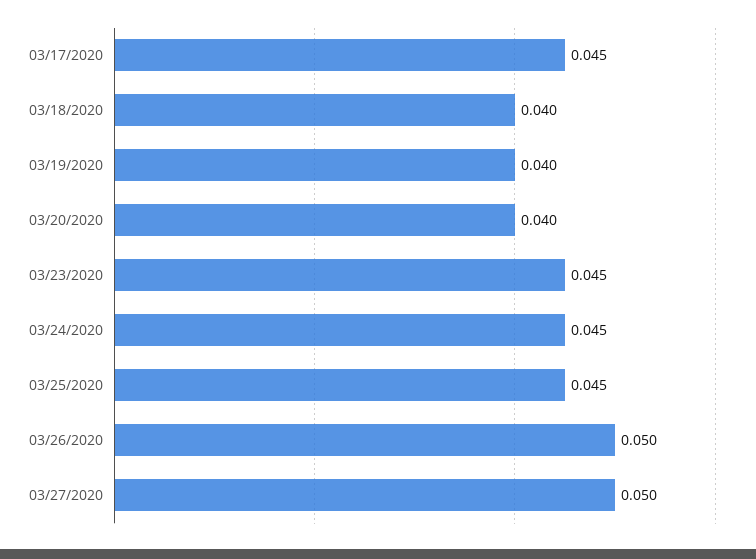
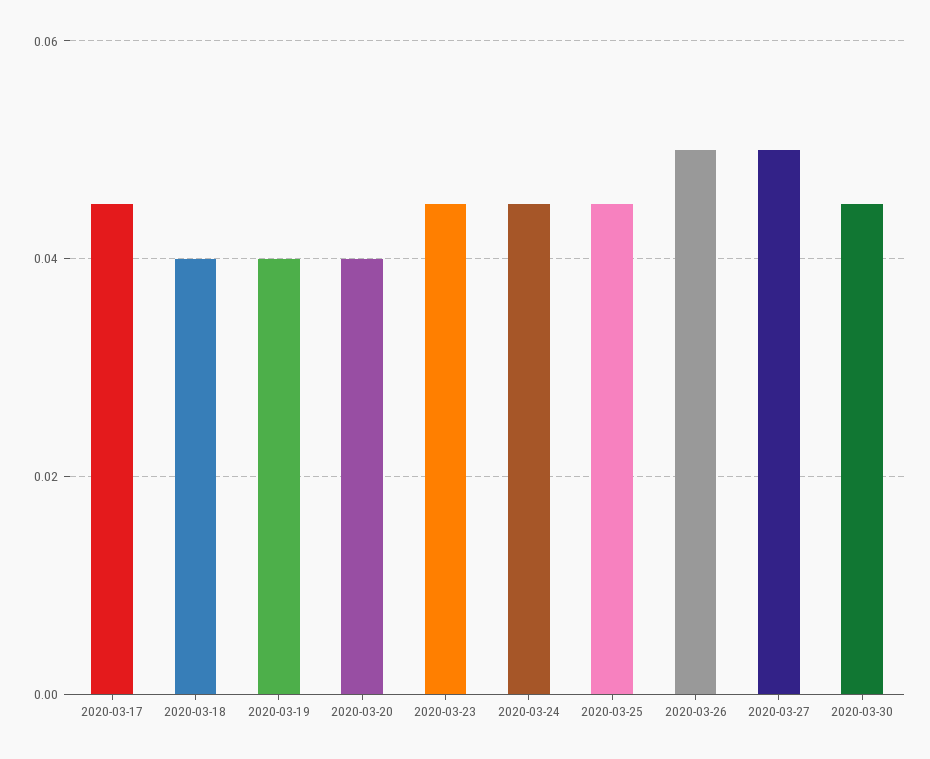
2020-03-30: none -> 0.045

